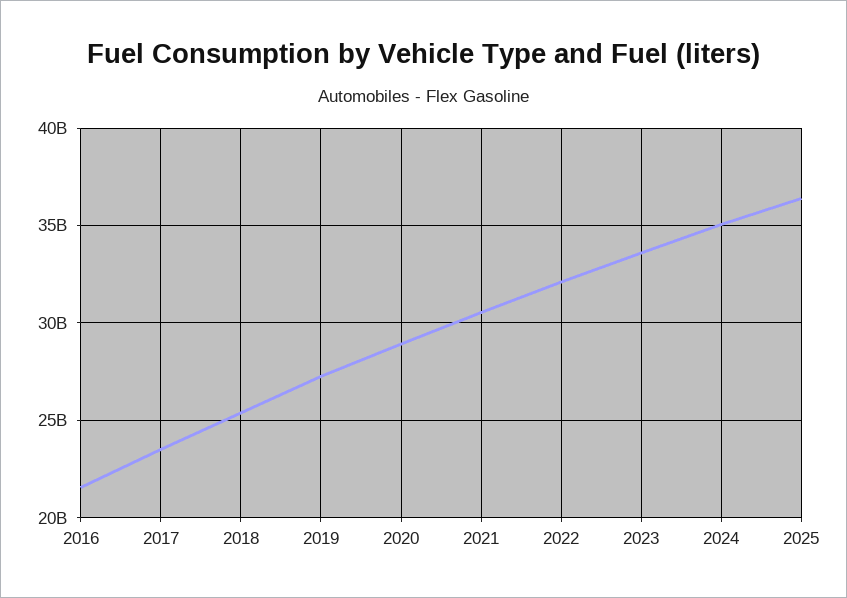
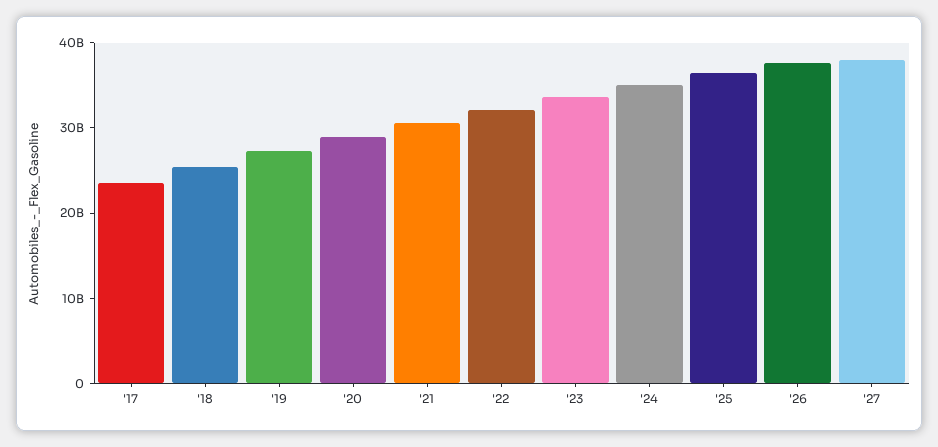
2016: 21500000000 -> none
'26: none -> 38000000000
'27: none -> 38000000000

